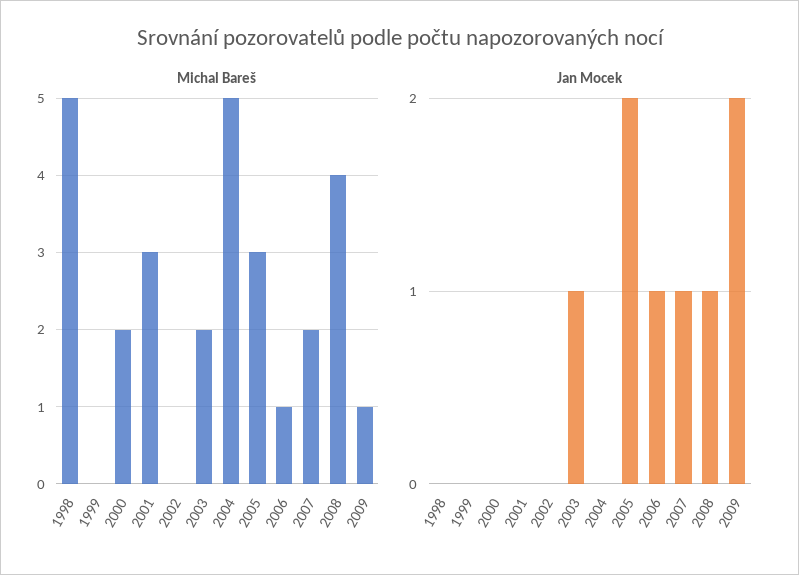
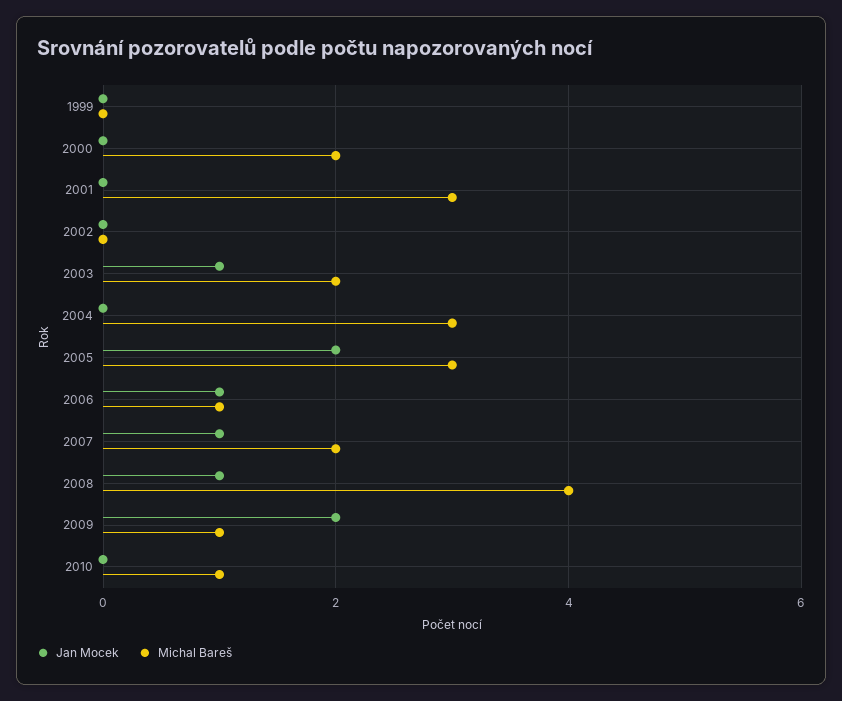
Michal Bareš, 1998: 5 -> none
Michal Bareš, 2004: 5 -> 3
Jan Mocek, 1998: 0 -> none
Jan Mocek, 2010: none -> 0
Michal Bareš, 2010: none -> 1

